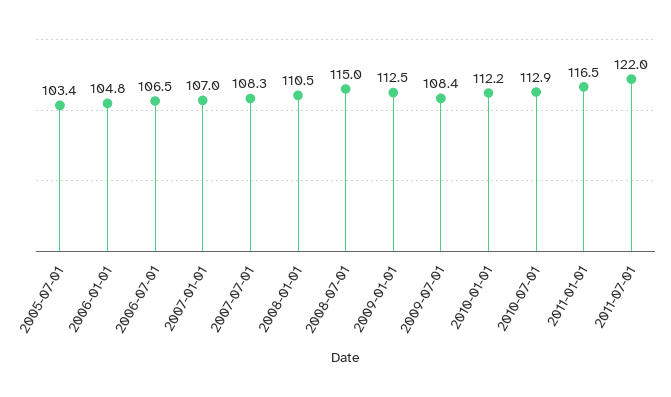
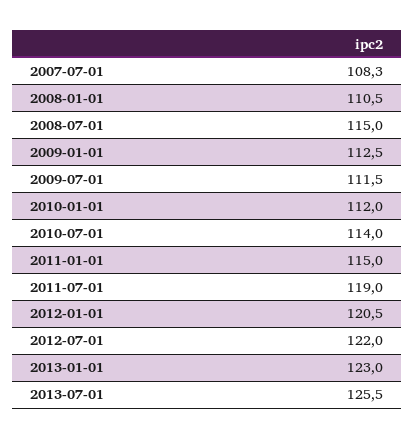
2005-07-01: 103.4 -> none
2006-01-01: 104.8 -> none
2006-07-01: 106.5 -> none
2007-01-01: 107 -> none
2009-07-01: 108.4 -> 111.5
2010-01-01: 112.2 -> 112
2010-07-01: 112.9 -> 114
2011-01-01: 116.5 -> 115
2011-07-01: 122 -> 119
2012-01-01: none -> 120.5
2012-07-01: none -> 122
2013-01-01: none -> 123
2013-07-01: none -> 125.5

